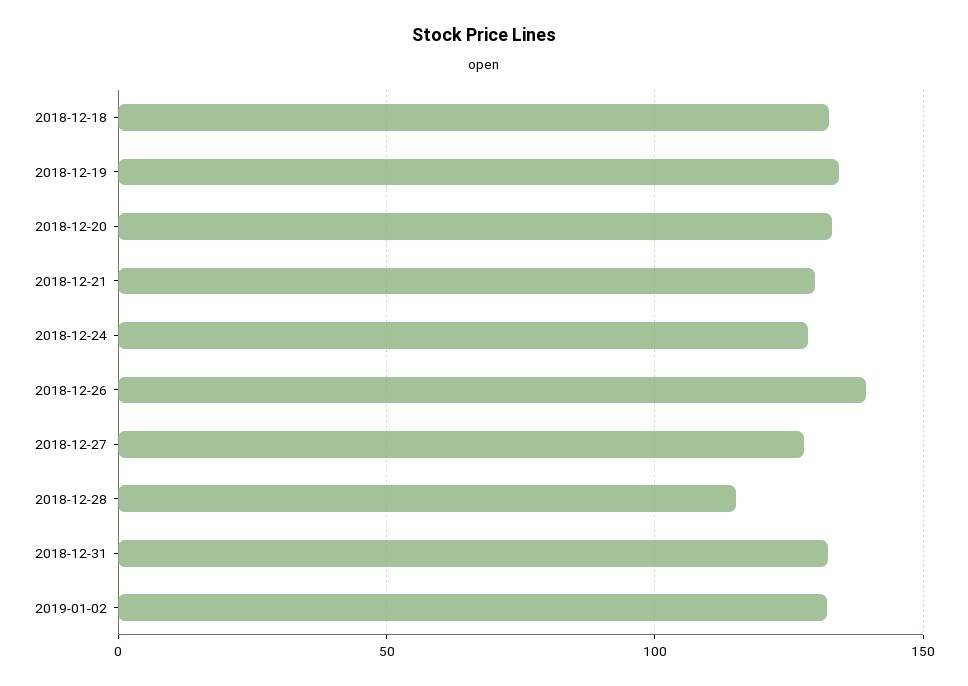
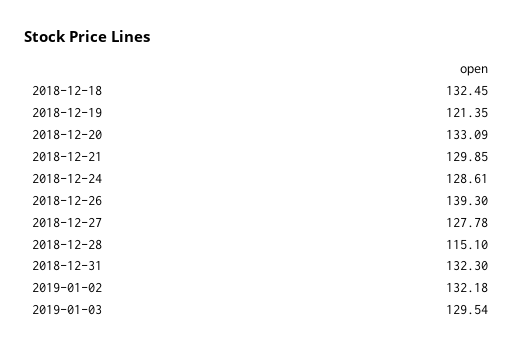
2018-12-19: 135 -> 121.35
2019-01-03: none -> 129.54

